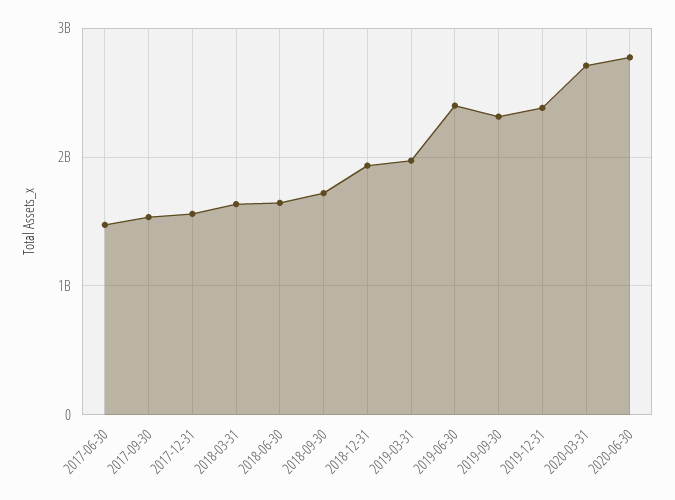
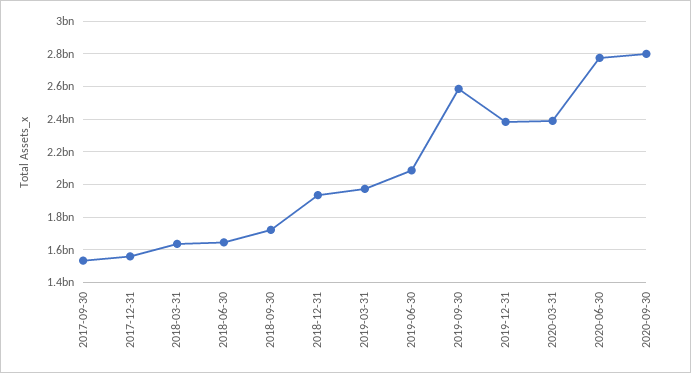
2017-06-30: 1500000000 -> none
2019-06-30: 2400000000 -> 2100000000
2019-09-30: 2300000000 -> 2600000000
2020-03-31: 2700000000 -> 2400000000
2020-09-30: none -> 2800000000

